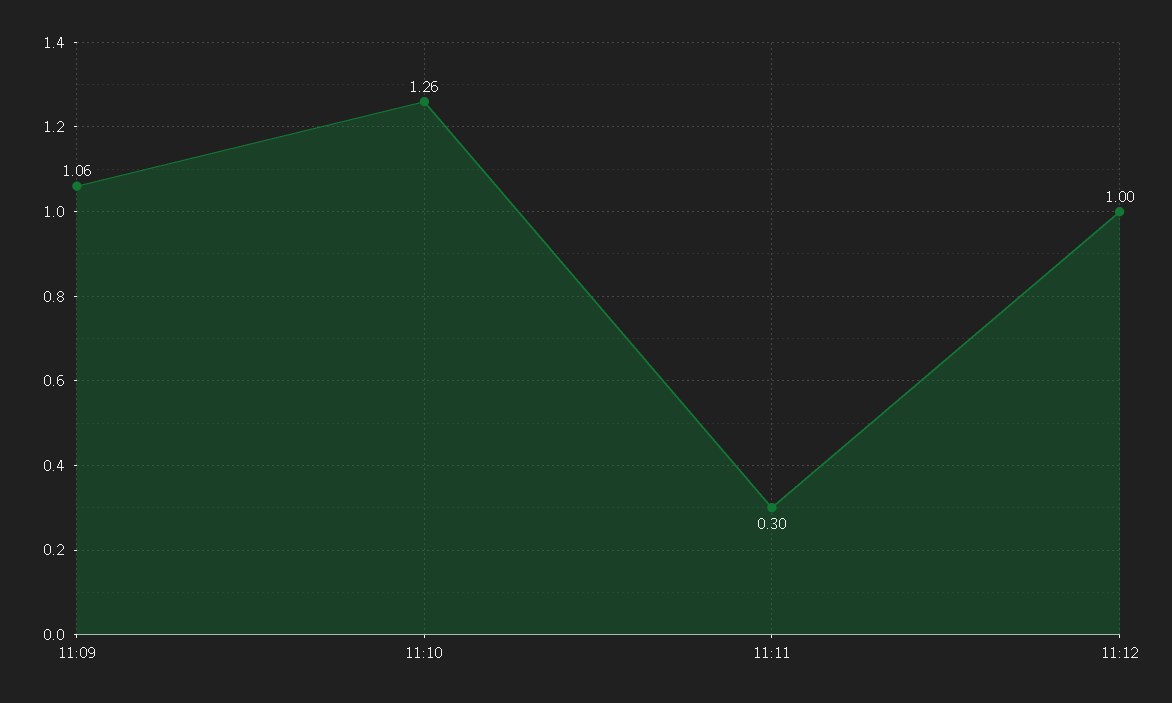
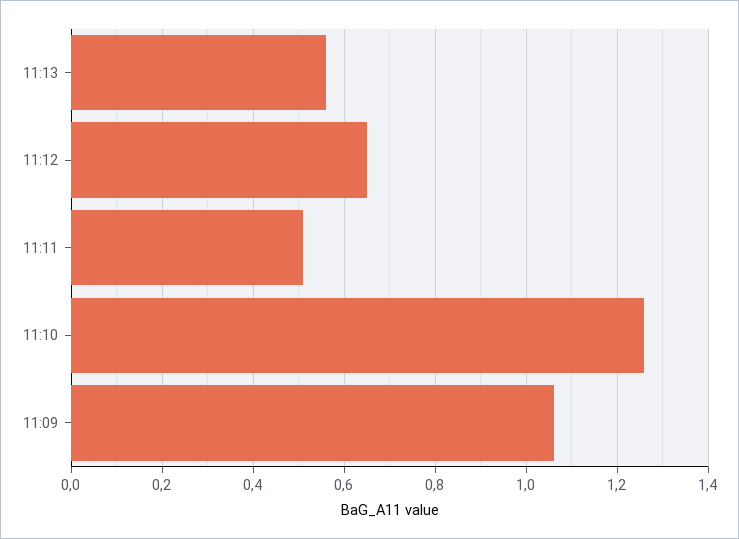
11:11: 0.3 -> 0.5
11:12: 1 -> 0.65
11:13: none -> 0.55

